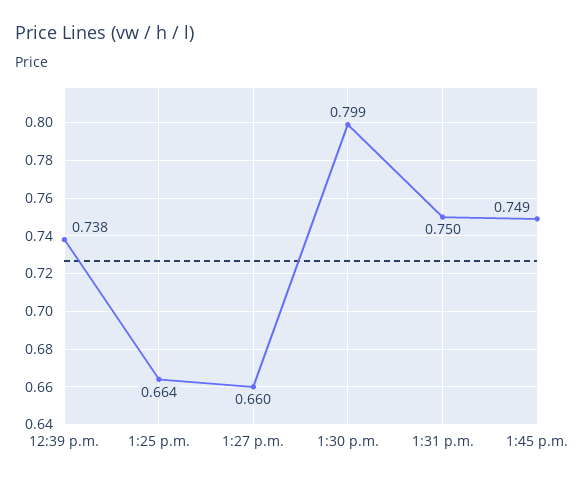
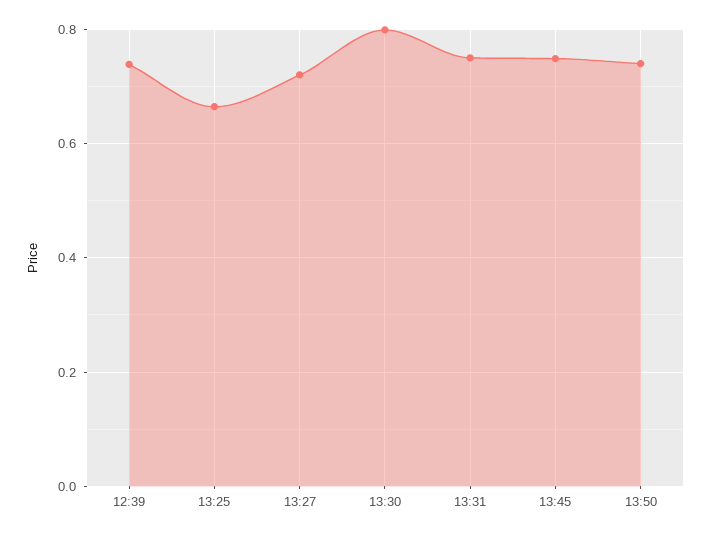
1:27 p.m.: 0.66 -> 0.72
13:50: none -> 0.74

